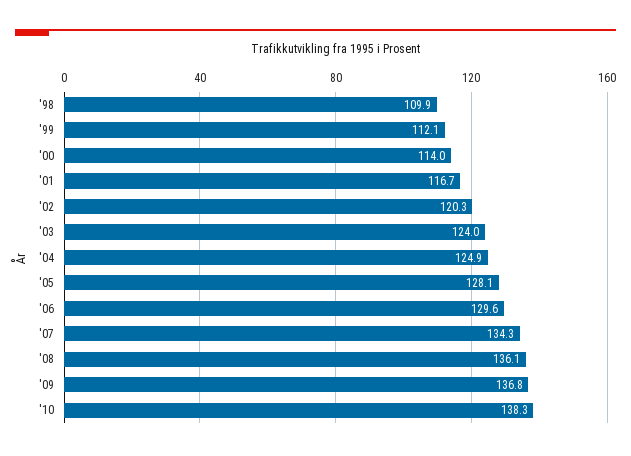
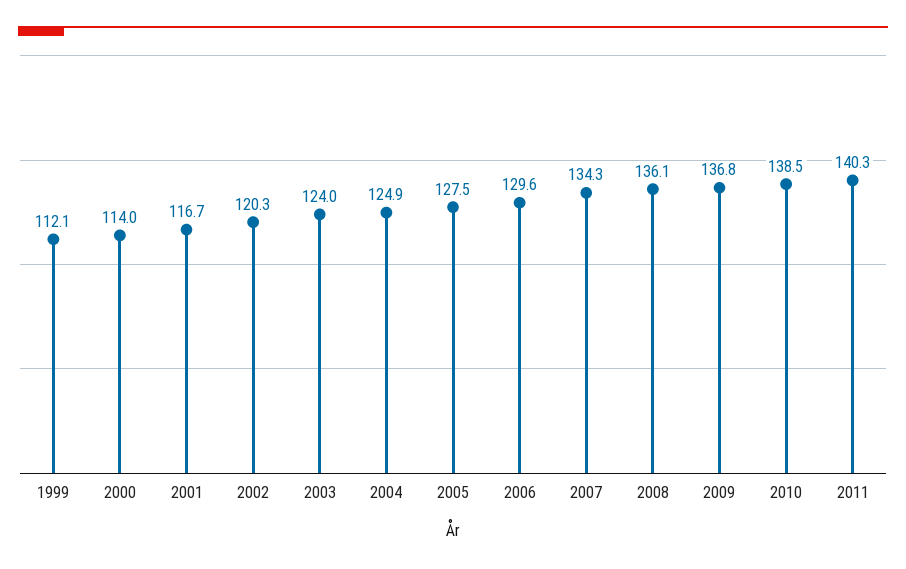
'98: 109.9 -> none
'05: 128.1 -> 127.5
'10: 138.3 -> 138.5
2011: none -> 140.3

